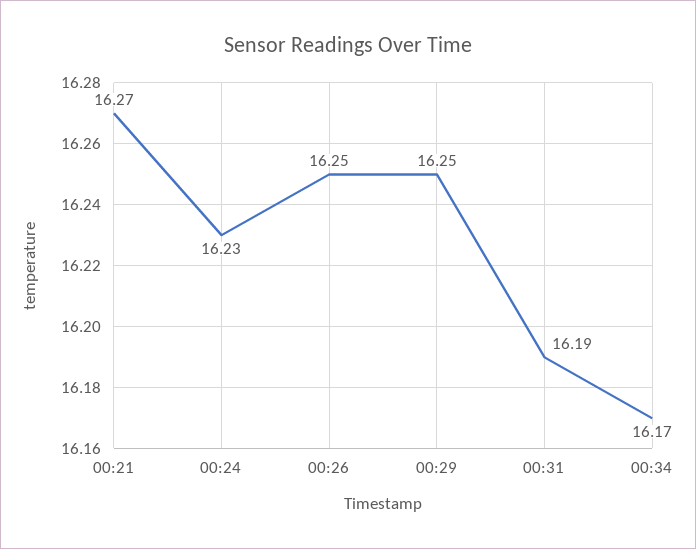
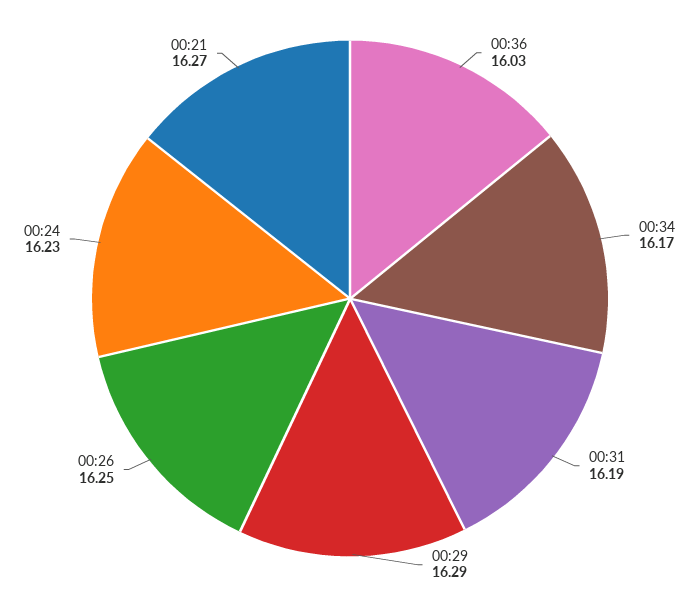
00:29: 16.25 -> 16.29
00:36: none -> 16.03

